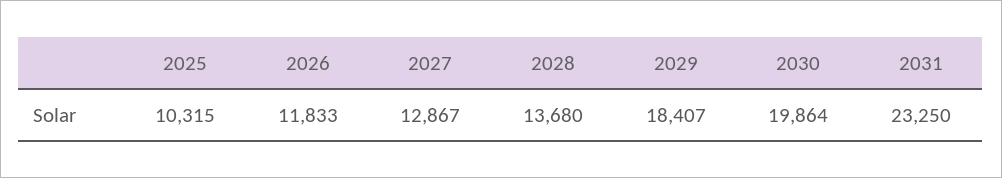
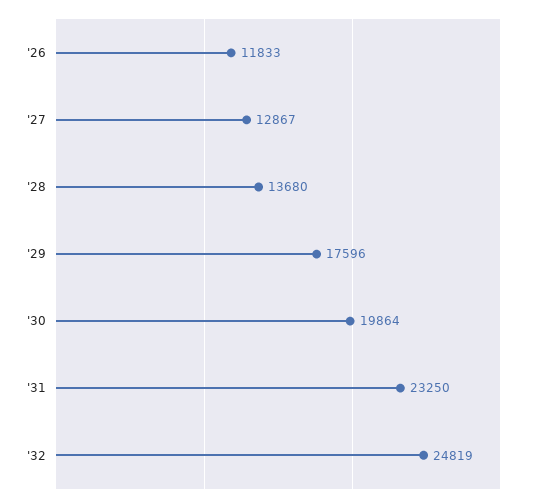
2025: 10315 -> none
2029: 18407 -> 17596
'32: none -> 24819

